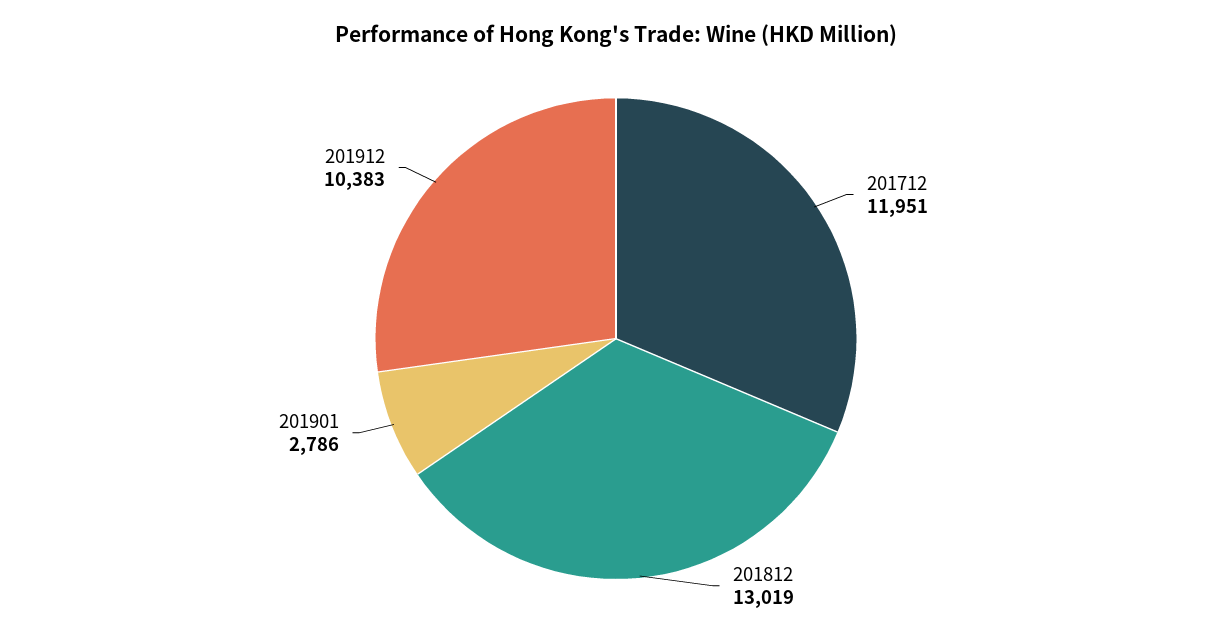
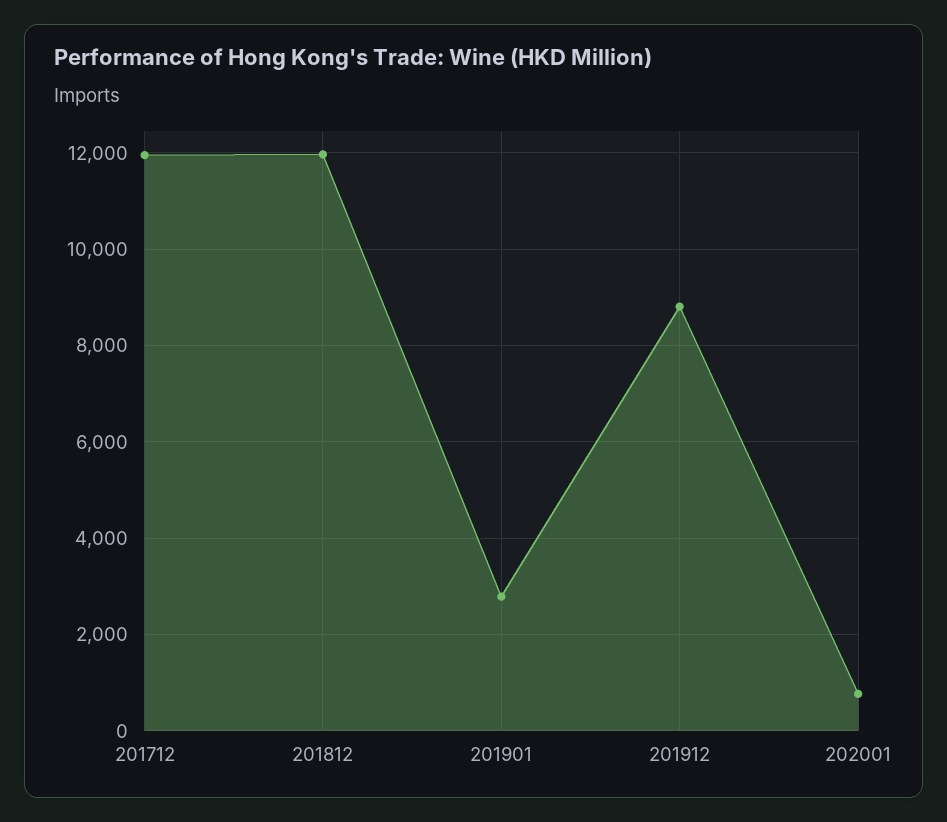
201812: 13019 -> 12000
201912: 10383 -> 8800
202001: none -> 800

